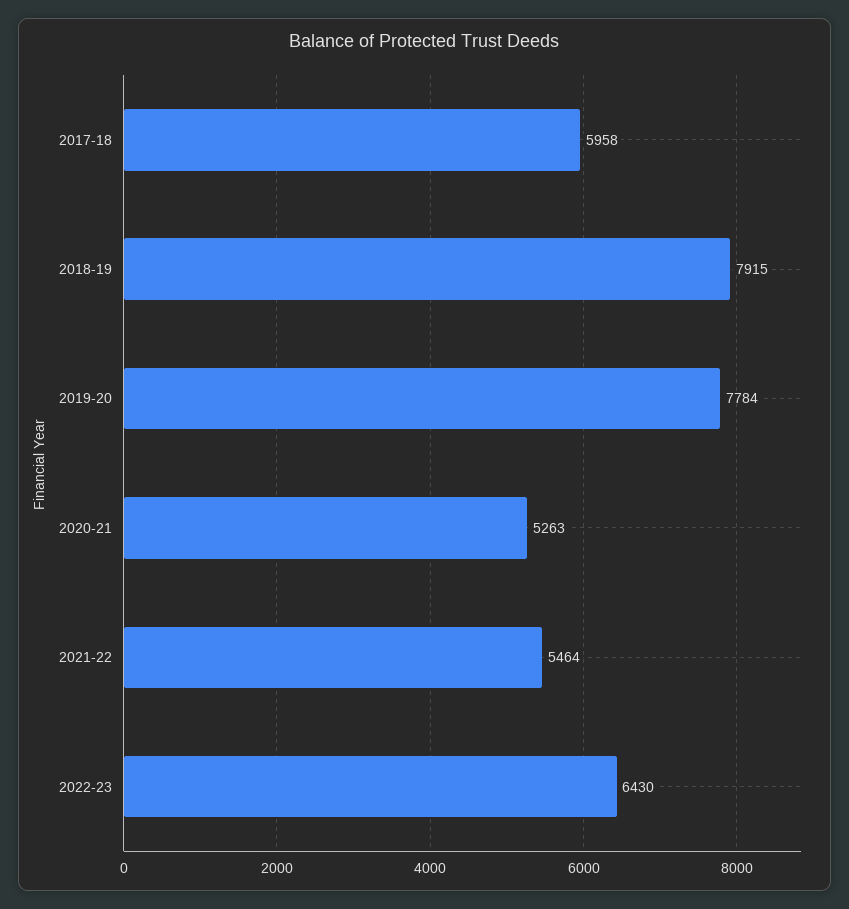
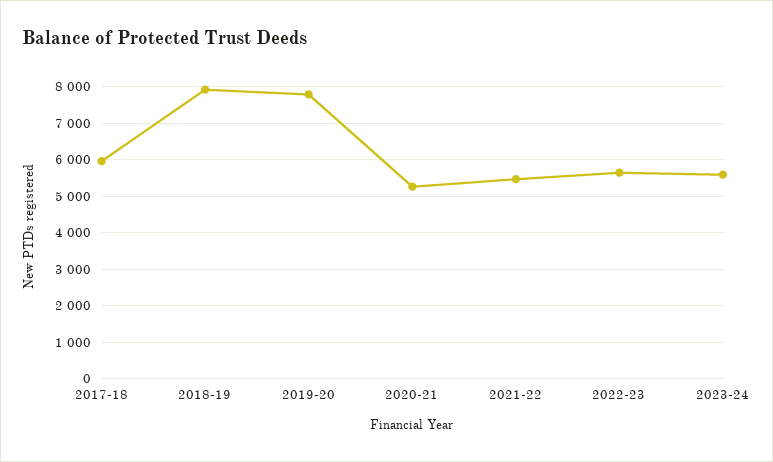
2022-23: 6430 -> 5600
2023-24: none -> 5600

